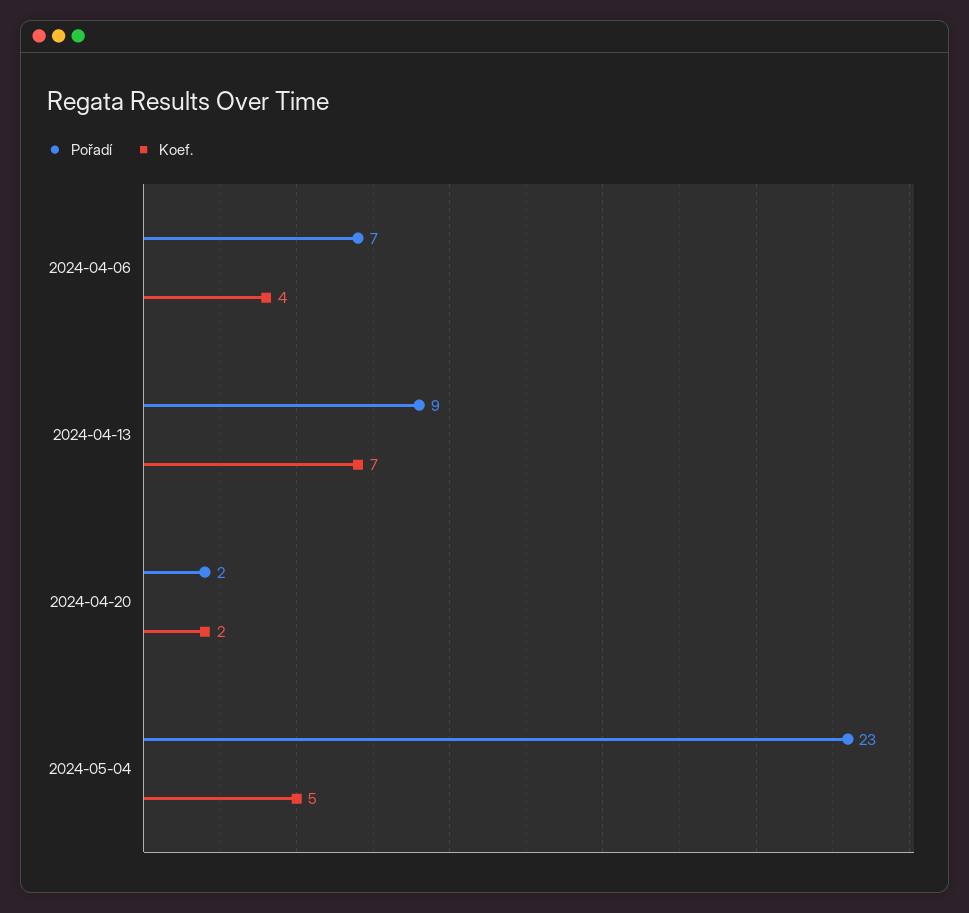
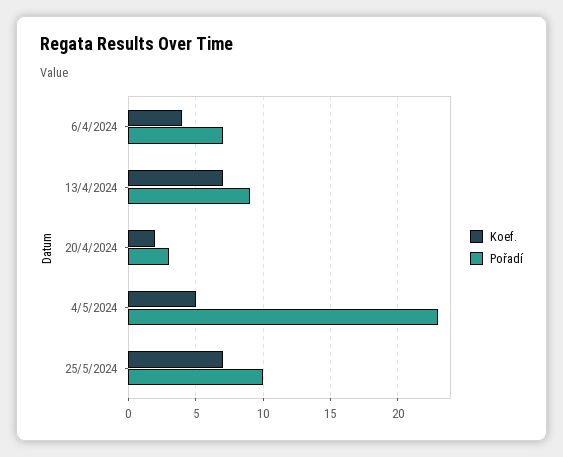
Pořadí, 2024-04-20: 2 -> 3
Koef., 25/5/2024: none -> 7
Pořadí, 25/5/2024: none -> 10

